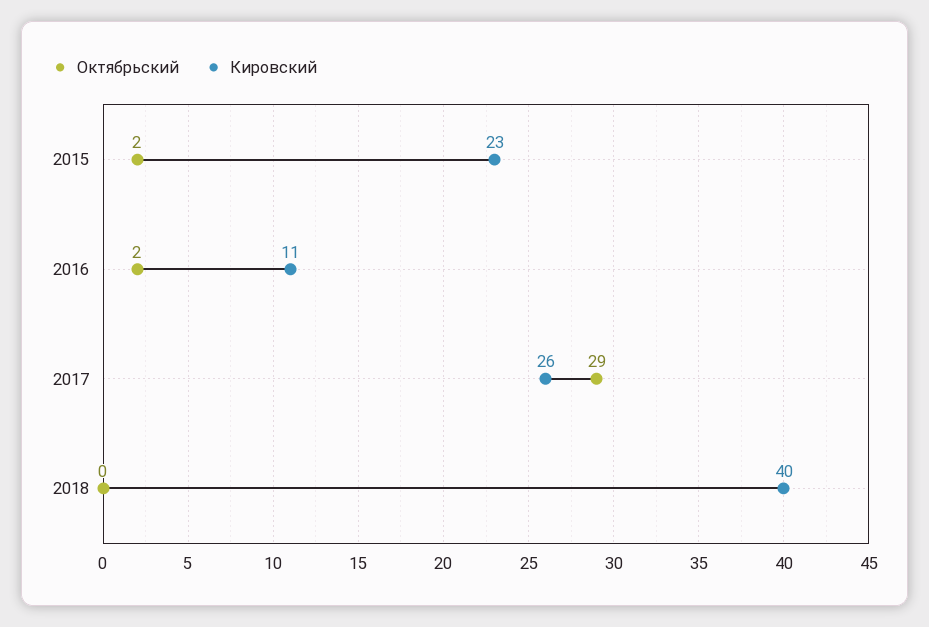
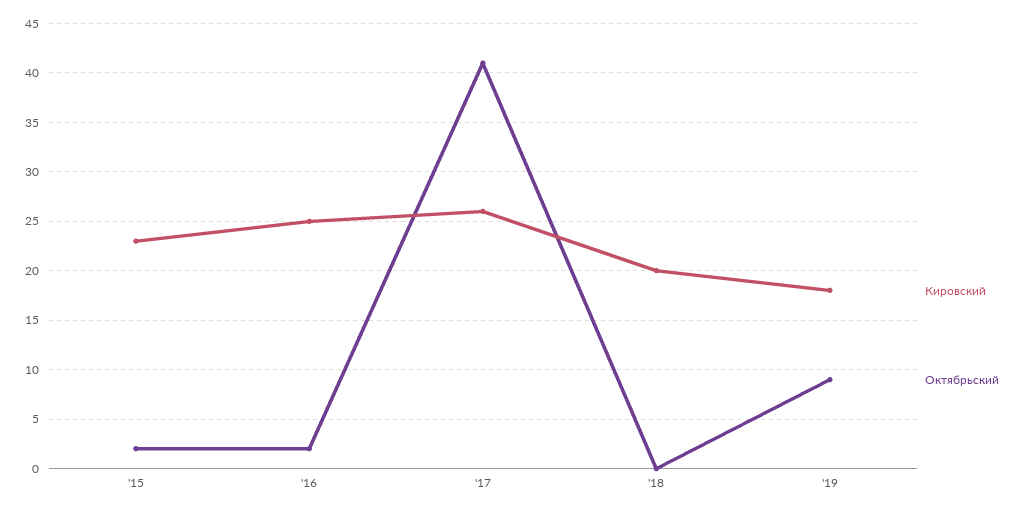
Кировский, 2016: 11 -> 25
Октябрьский, 2017: 29 -> 41
Кировский, 2018: 40 -> 20
Кировский, '19: none -> 18
Октябрьский, '19: none -> 9

